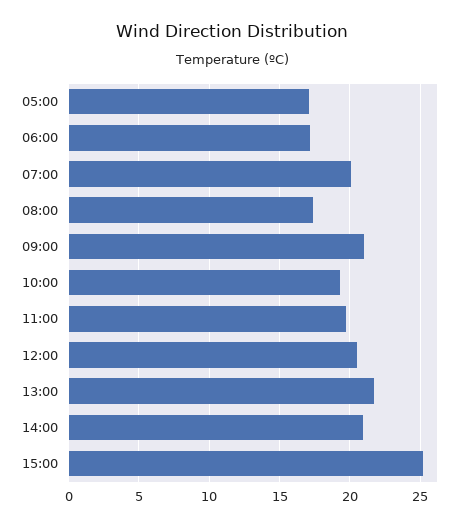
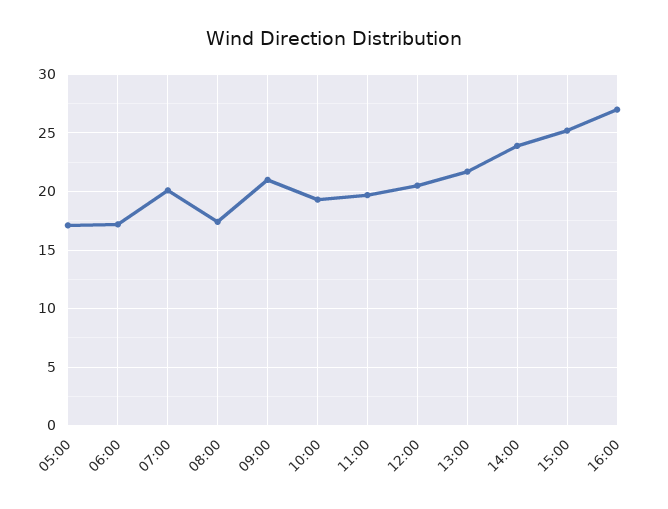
14:00: 21 -> 24
16:00: none -> 27

